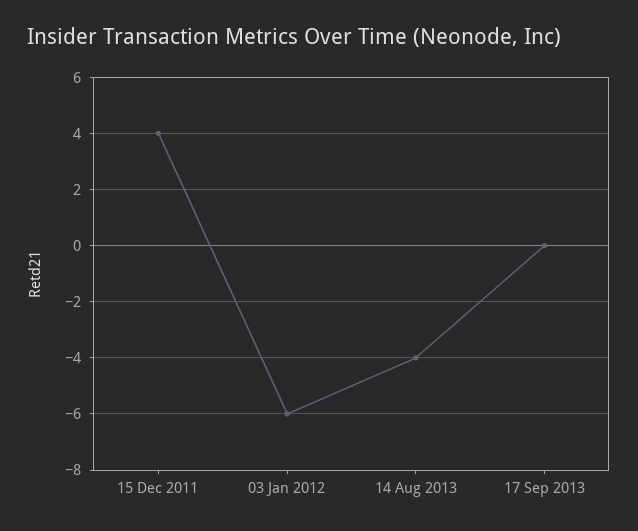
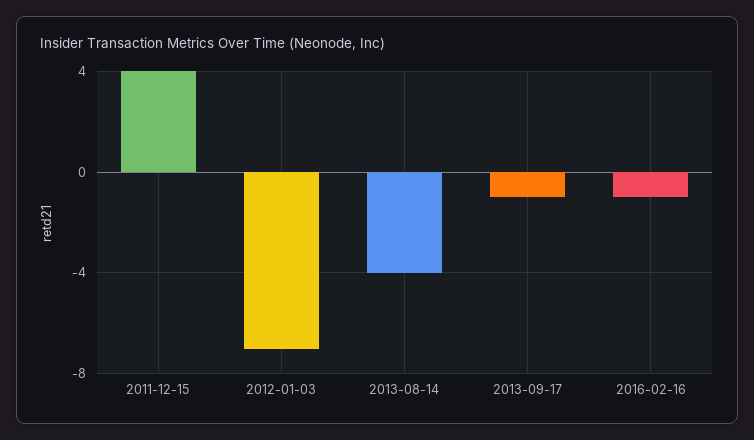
03 Jan 2012: -6 -> -7
17 Sep 2013: 0 -> -1
2016-02-16: none -> -1

